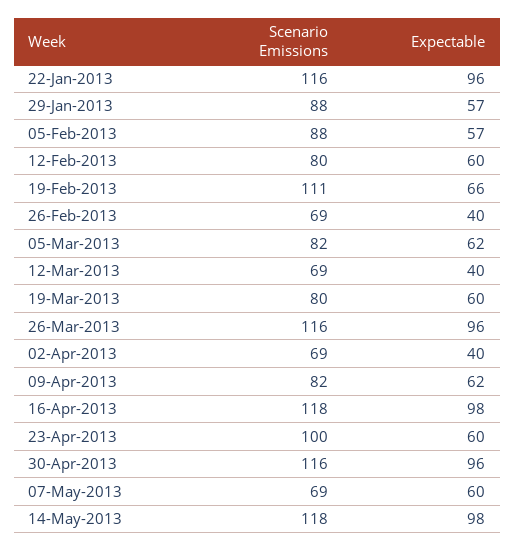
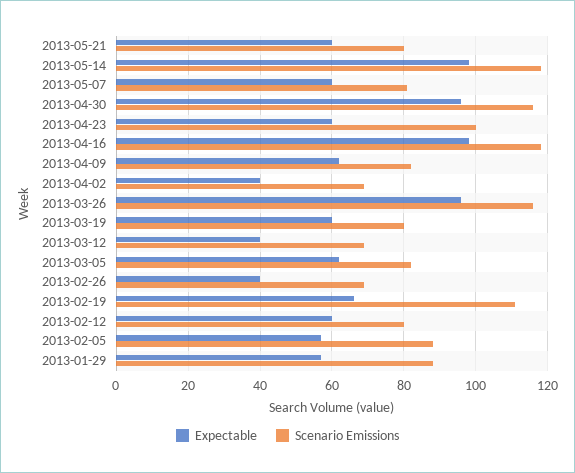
Scenario Emissions, 22-Jan-2013: 116 -> none
Expectable, 22-Jan-2013: 96 -> none
Scenario Emissions, 07-May-2013: 69 -> 80
Expectable, 2013-05-21: none -> 60
Scenario Emissions, 2013-05-21: none -> 80

